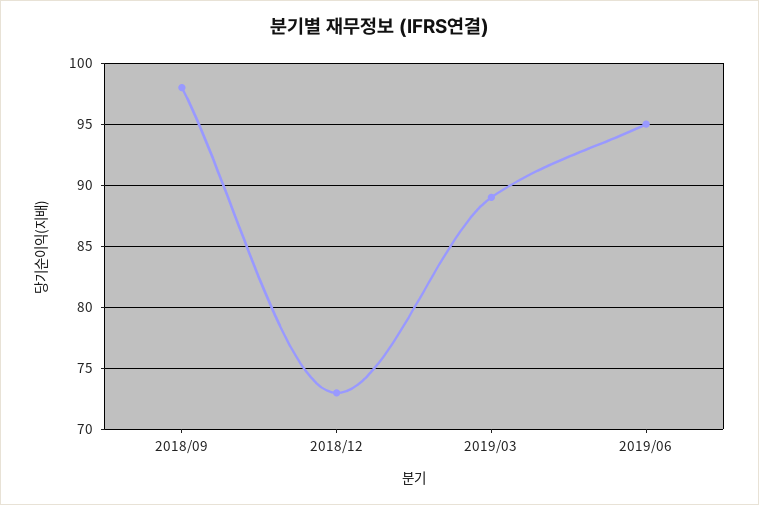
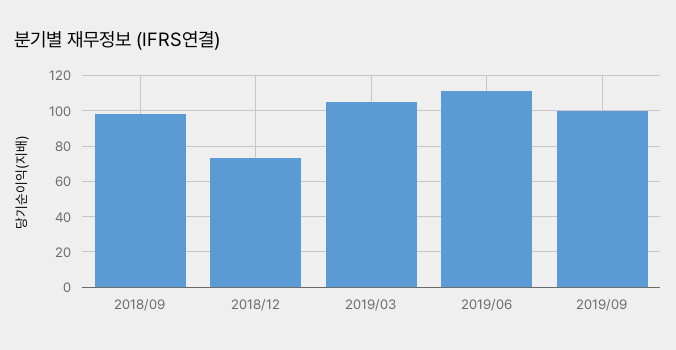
2019/03: 89 -> 105
2019/06: 95 -> 110
2019/09: none -> 100

